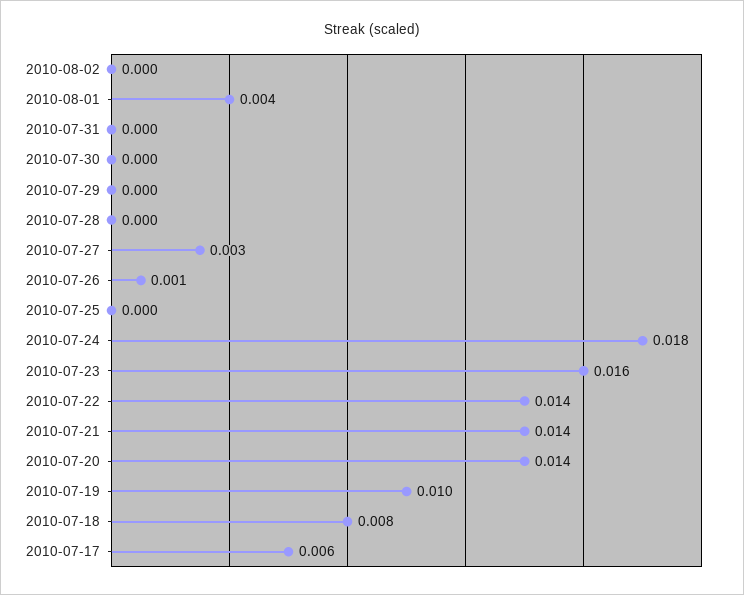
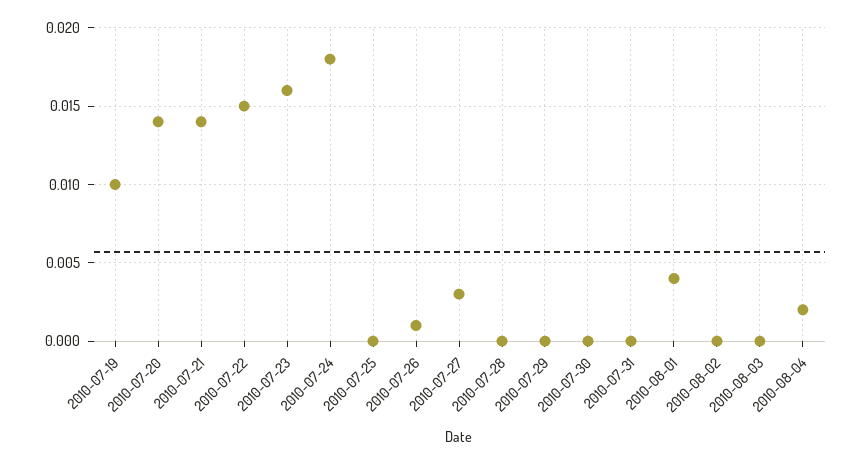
2010-07-22: 0.014 -> 0.015
2010-07-18: 0.008 -> none
2010-07-17: 0.006 -> none
2010-08-03: none -> 0
2010-08-04: none -> 0.002

